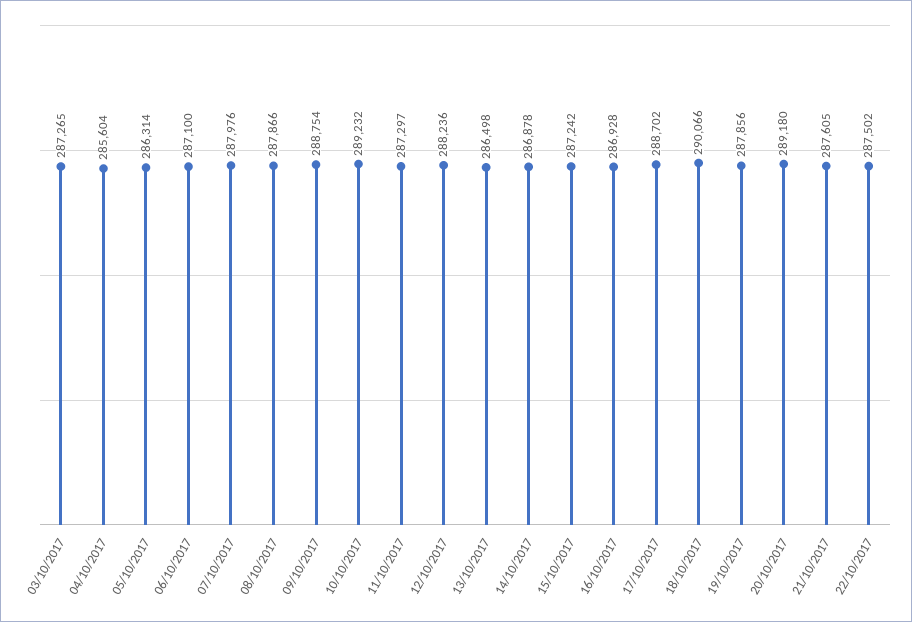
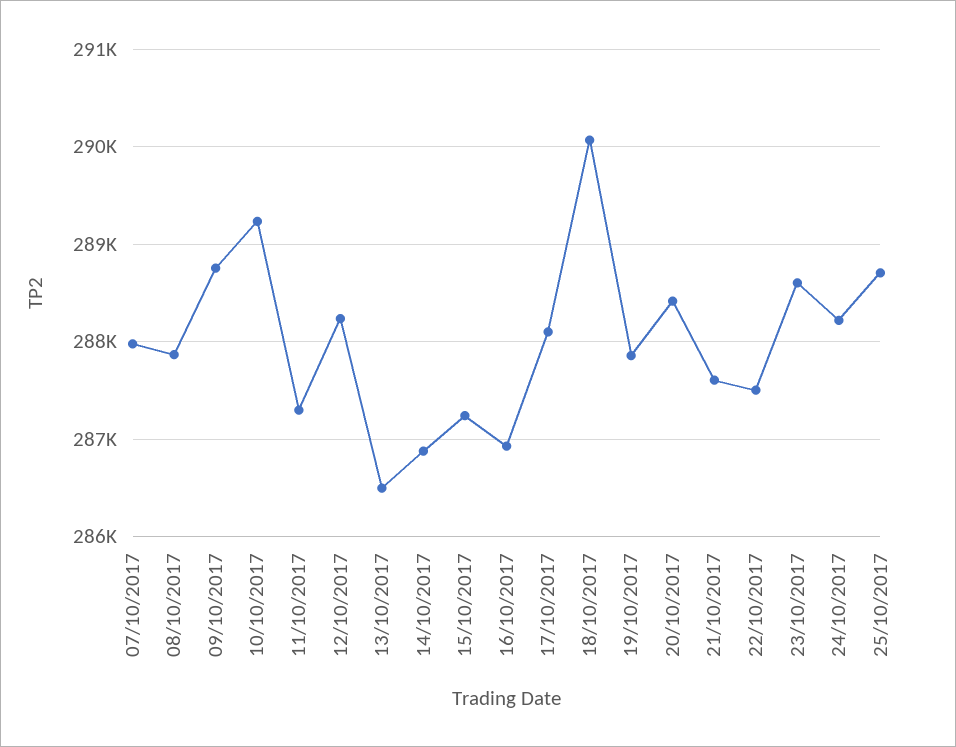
03/10/2017: 287265 -> none
04/10/2017: 285604 -> none
05/10/2017: 286314 -> none
06/10/2017: 287100 -> none
17/10/2017: 288702 -> 288100
20/10/2017: 289180 -> 288400
23/10/2017: none -> 288600
24/10/2017: none -> 288200
25/10/2017: none -> 288700

